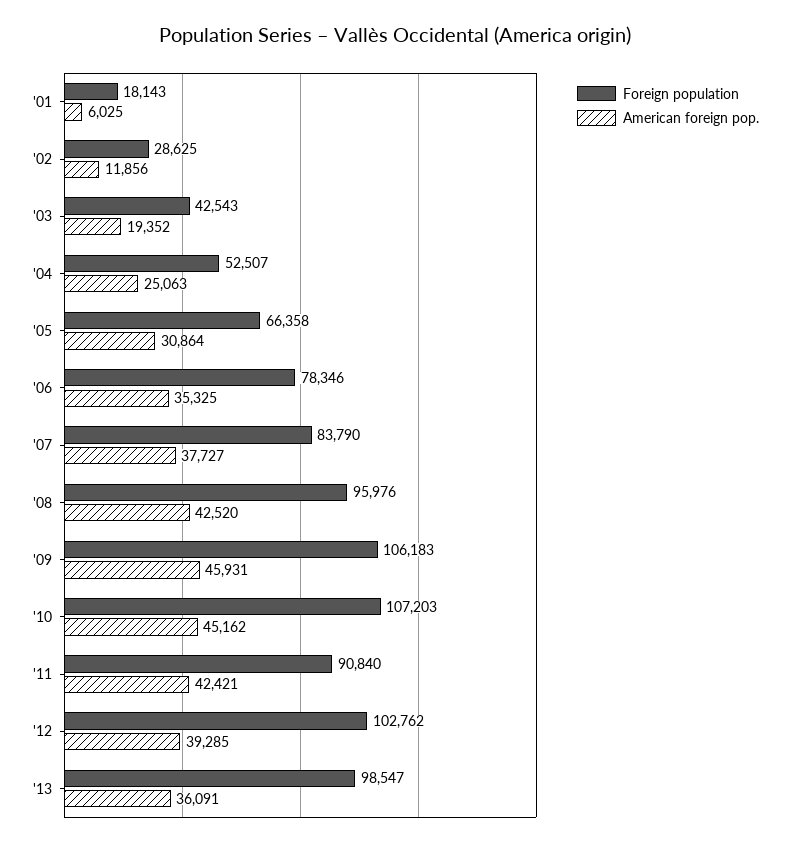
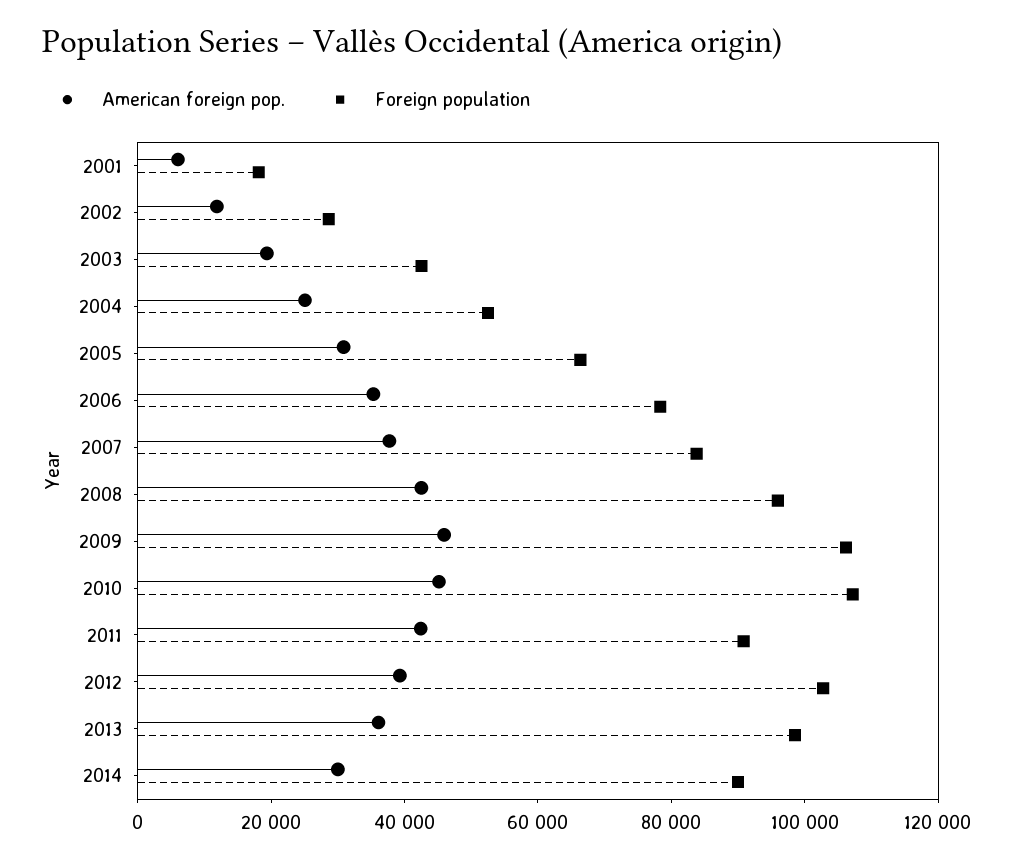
American foreign pop., 2014: none -> 30000
Foreign population, 2014: none -> 90000

